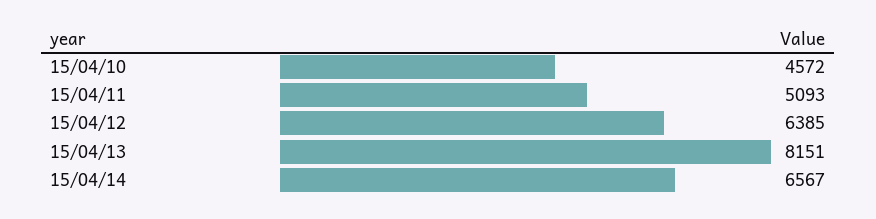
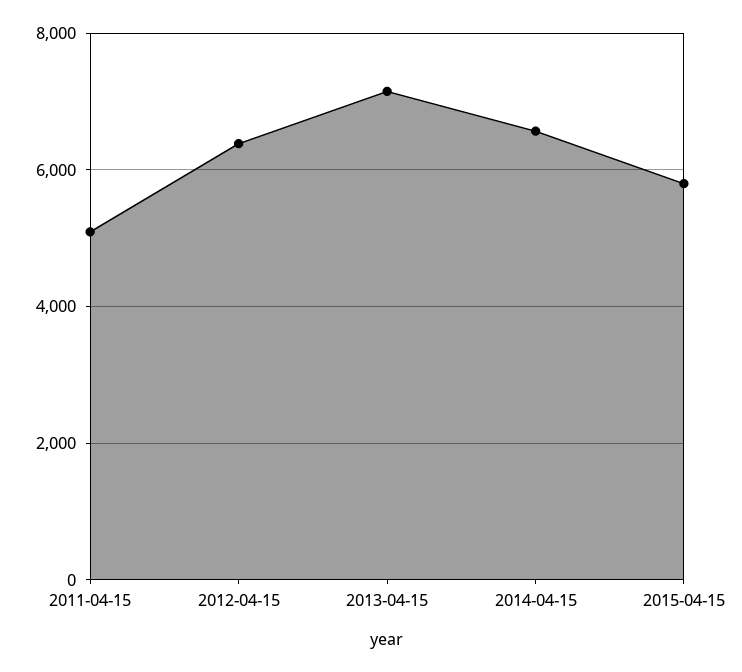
15/04/10: 4572 -> none
15/04/13: 8151 -> 7200
2015-04-15: none -> 5800

